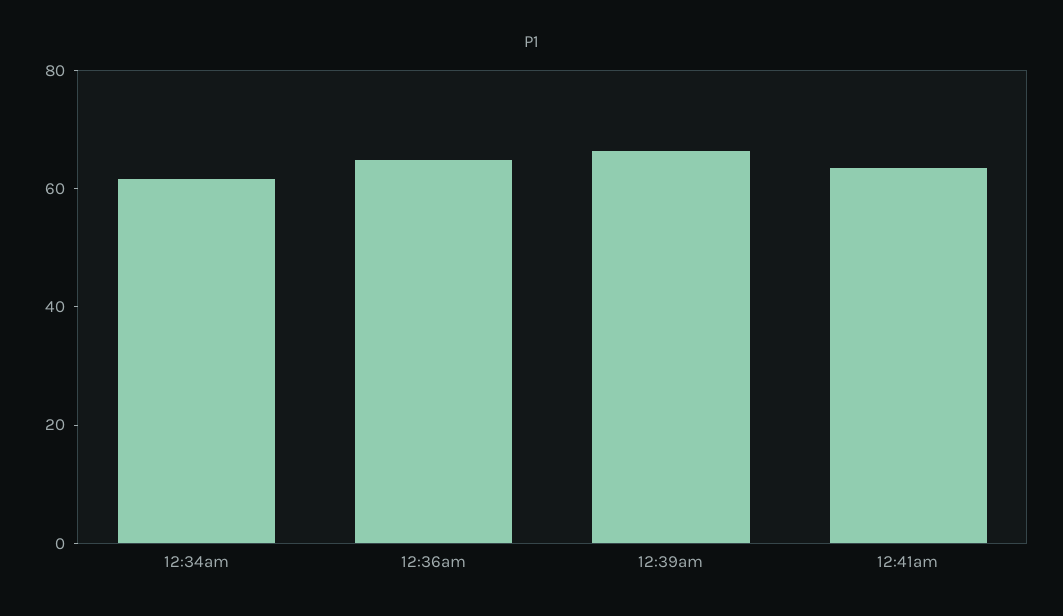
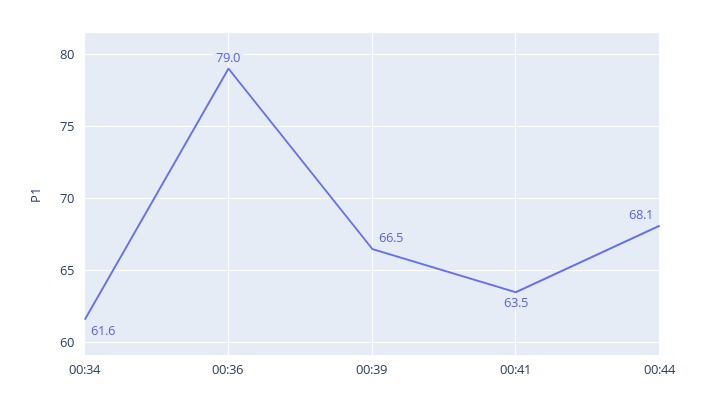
12:36am: 65 -> 79
00:44: none -> 68.1

